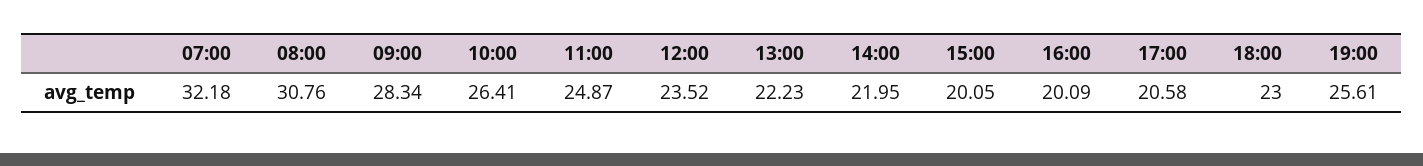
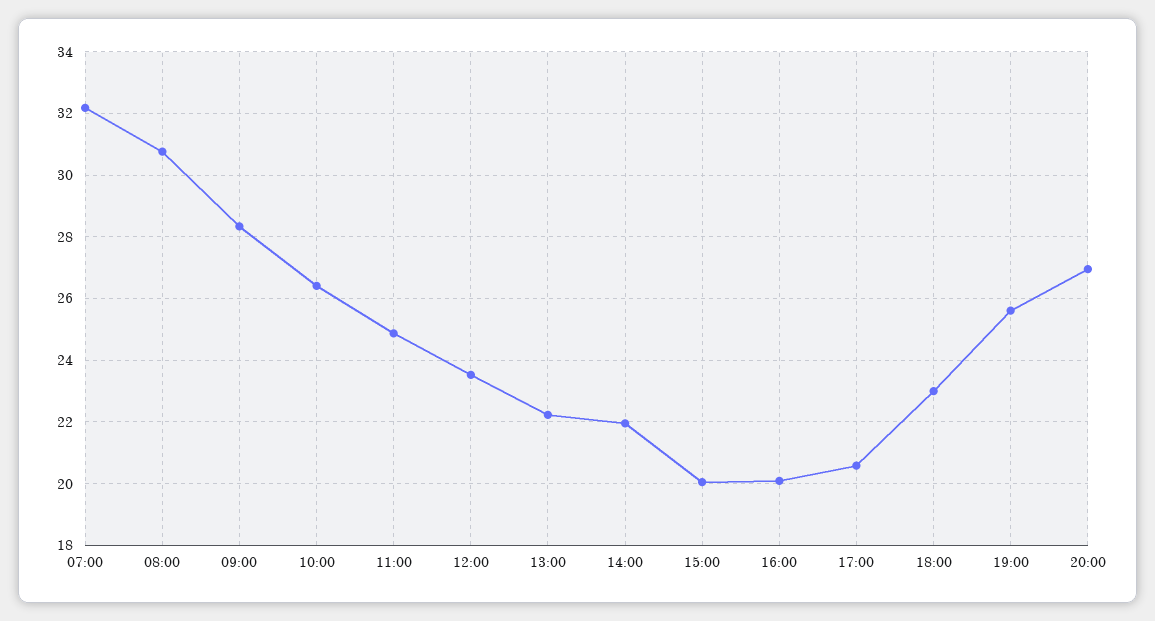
20:00: none -> 27

